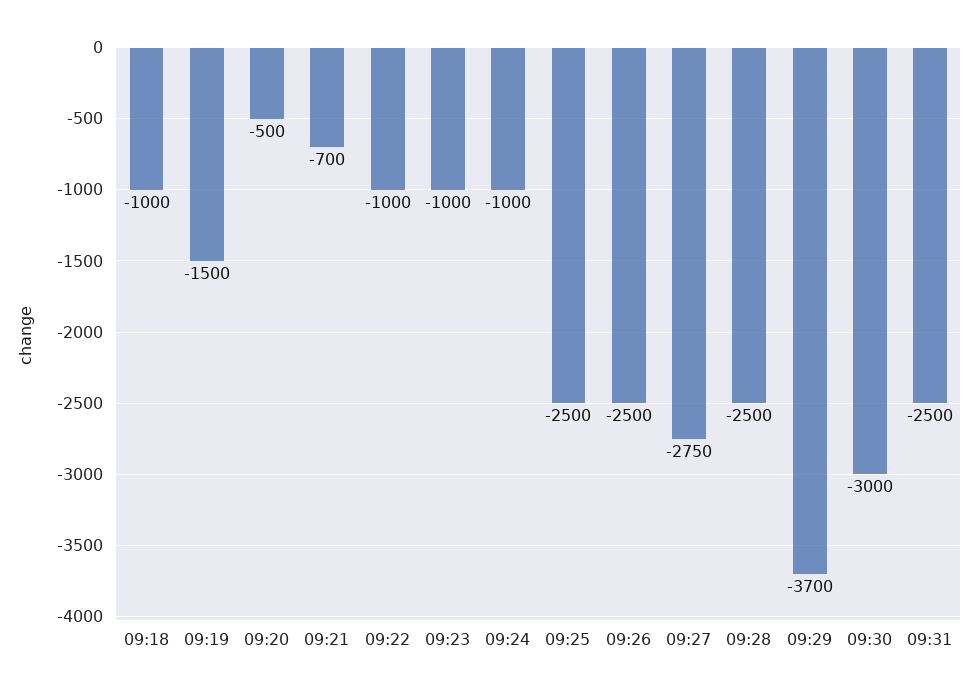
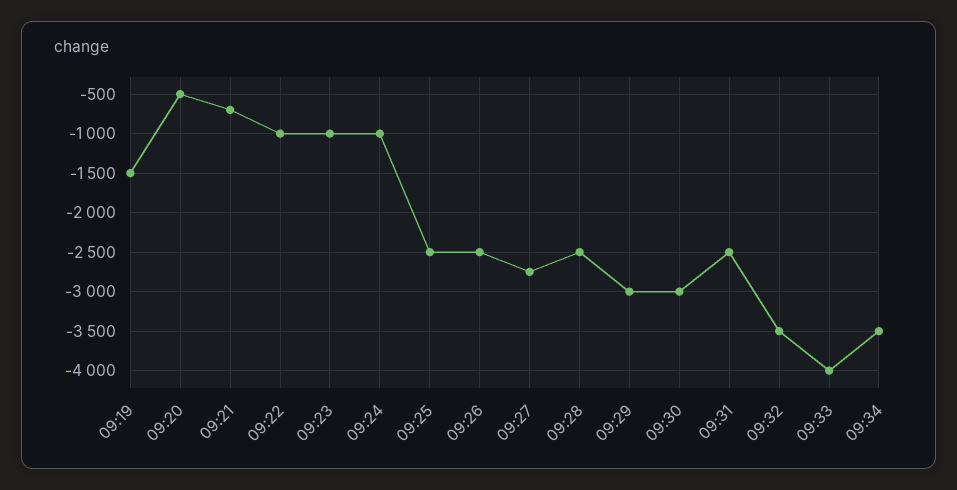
09:18: -1000 -> none
09:29: -3700 -> -3000
09:32: none -> -3500
09:33: none -> -4000
09:34: none -> -3500

